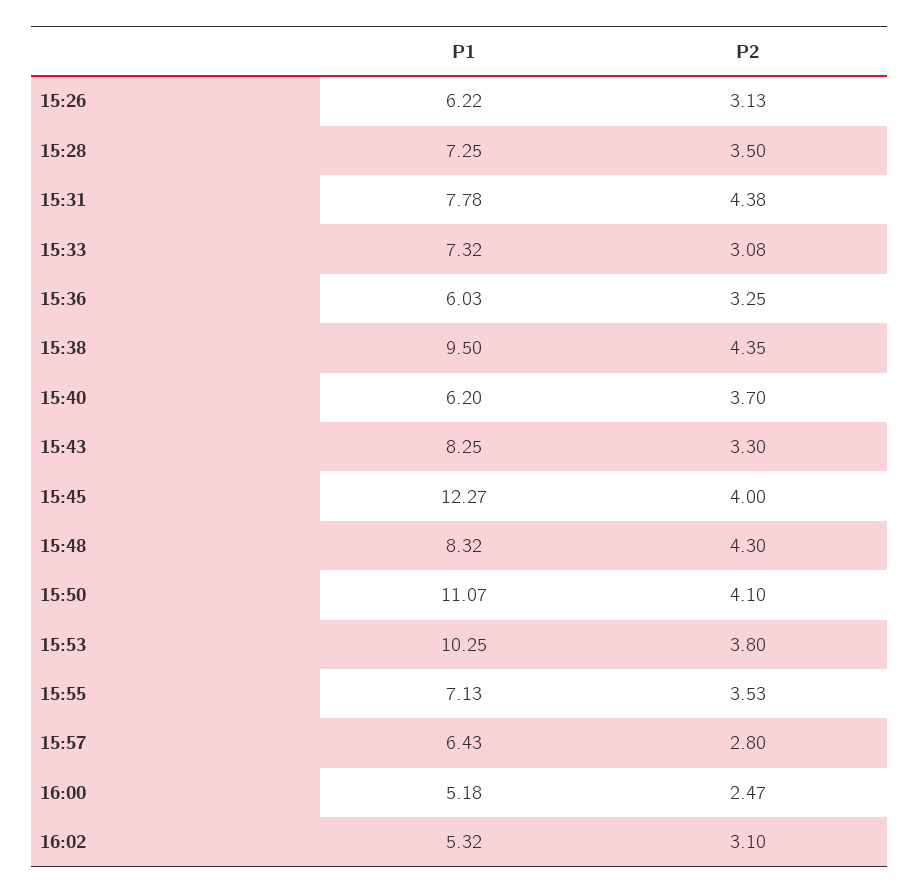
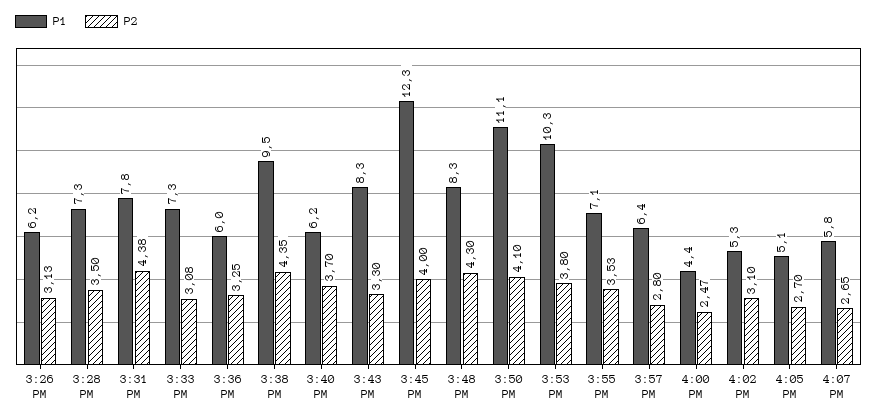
P1, 16:00: 5.18 -> 4.4
P1, 4:05 PM: none -> 5.1
P2, 4:05 PM: none -> 2.7
P1, 4:07 PM: none -> 5.8
P2, 4:07 PM: none -> 2.65

